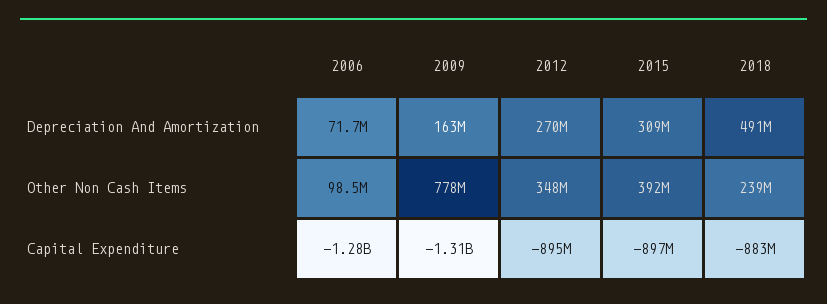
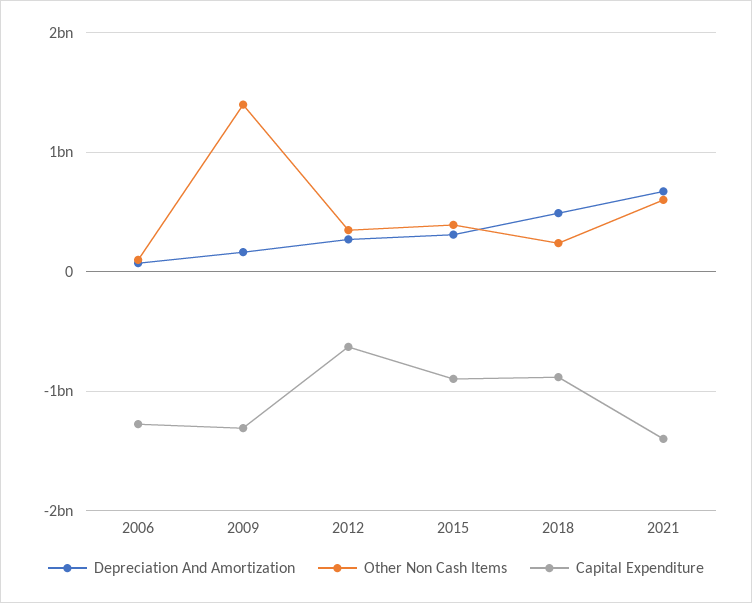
Other Non Cash Items, 2009: 778000000 -> 1400000000
Capital Expenditure, 2012: -895000000 -> -600000000
Depreciation And Amortization, 2021: none -> 700000000
Other Non Cash Items, 2021: none -> 600000000
Capital Expenditure, 2021: none -> -1400000000

